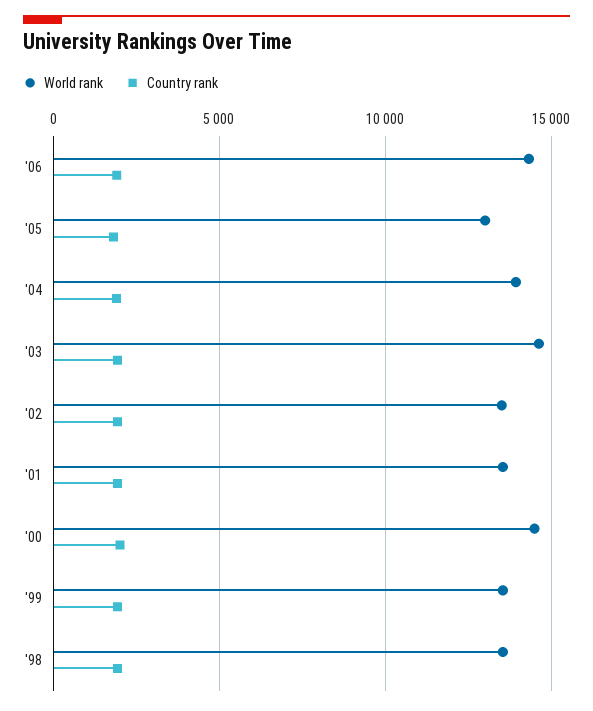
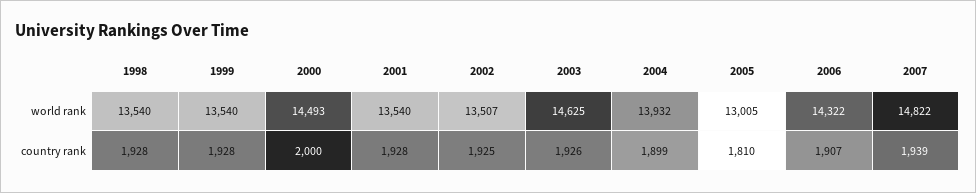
World rank, 2007: none -> 14822
Country rank, 2007: none -> 1939

